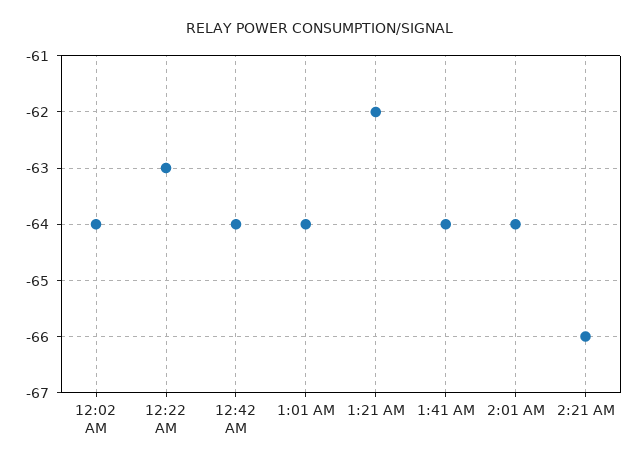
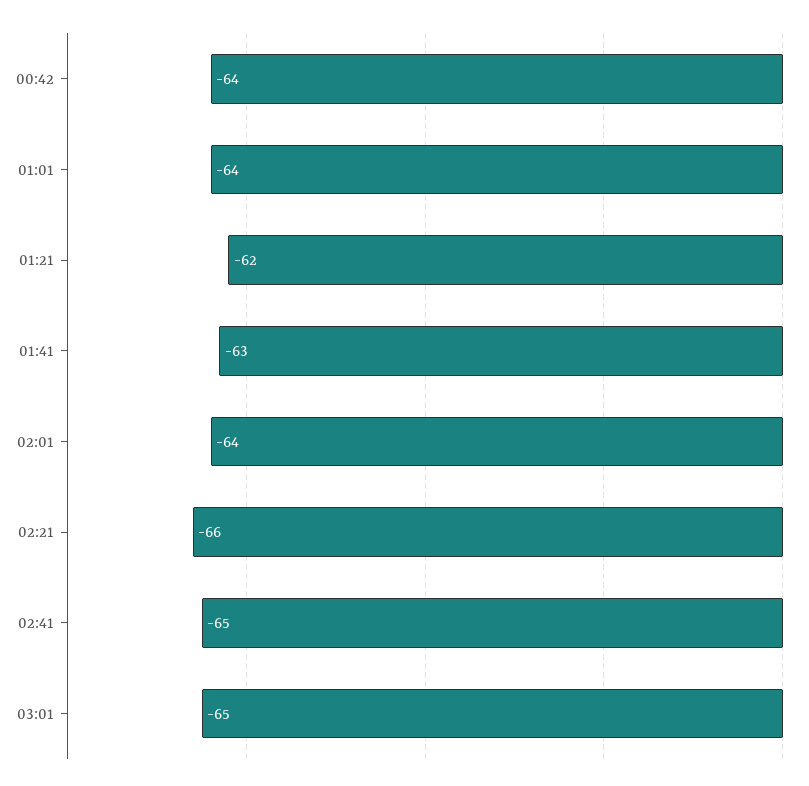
12:02 AM: -64 -> none
12:22 AM: -63 -> none
1:41 AM: -64 -> -63
02:41: none -> -65
03:01: none -> -65

